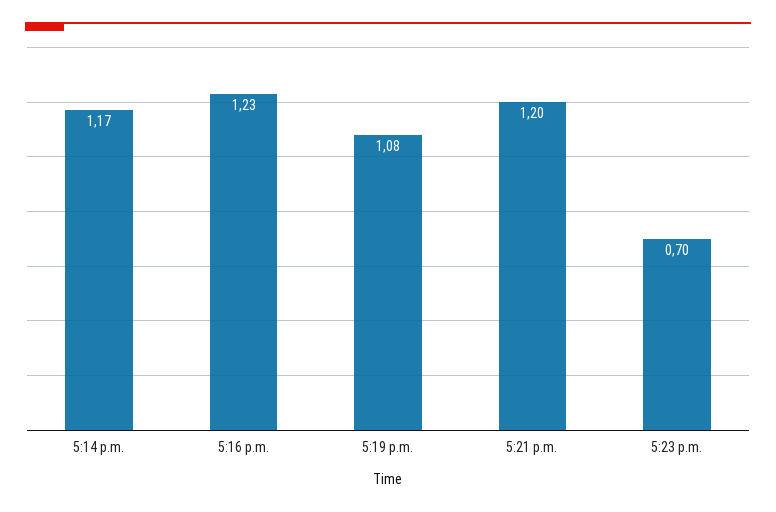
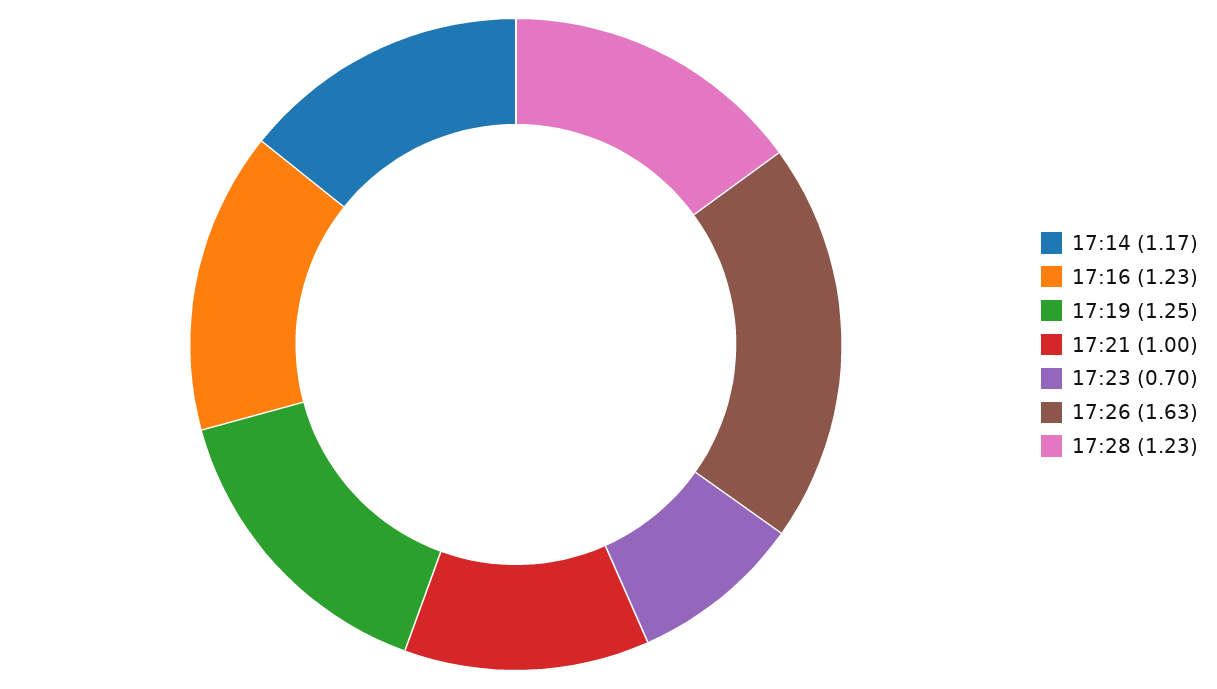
5:19 p.m.: 1.08 -> 1.25
5:21 p.m.: 1.2 -> 1
17:26: none -> 1.63
17:28: none -> 1.23

